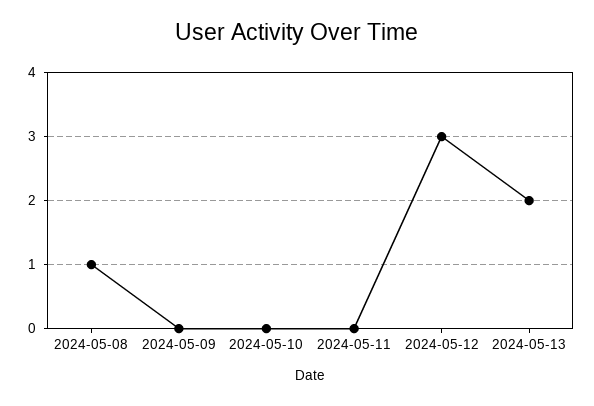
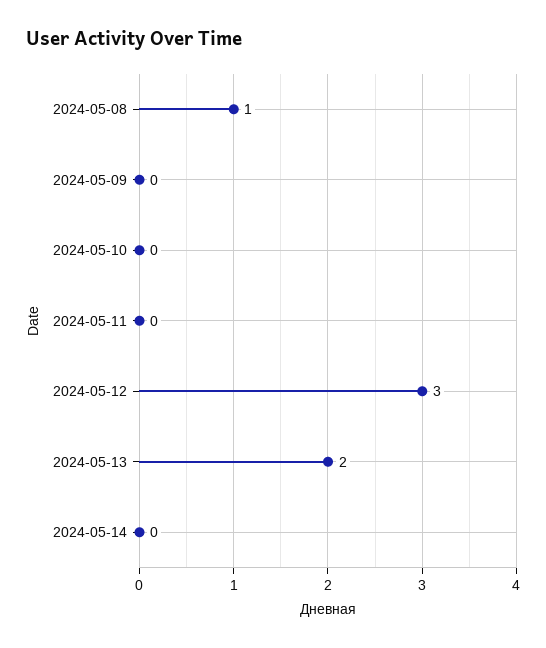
2024-05-14: none -> 0

